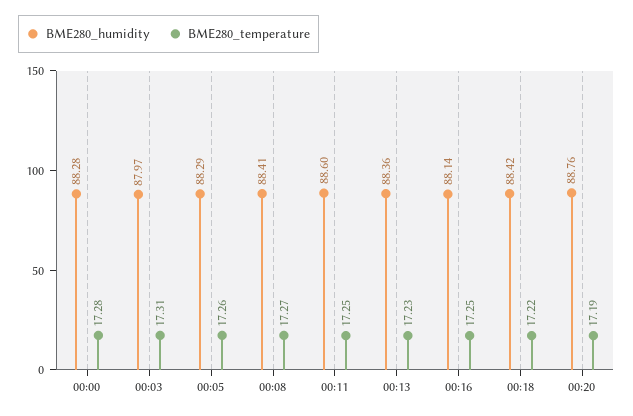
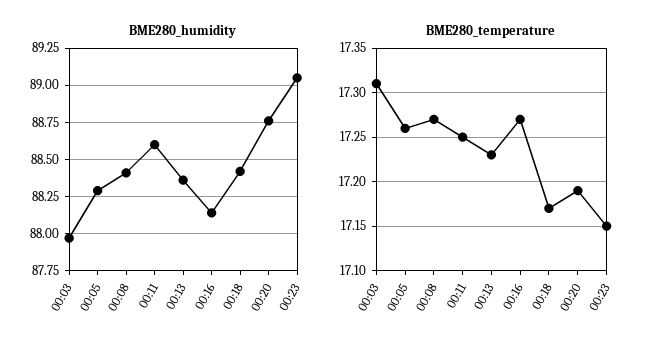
BME280_humidity, 00:00: 88.28 -> none
BME280_temperature, 00:00: 17.28 -> none
BME280_temperature, 00:16: 17.25 -> 17.27
BME280_temperature, 00:18: 17.22 -> 17.17
BME280_humidity, 00:23: none -> 89.05
BME280_temperature, 00:23: none -> 17.15

